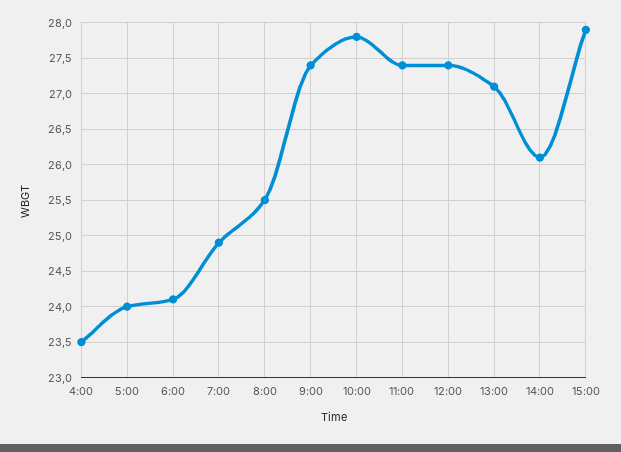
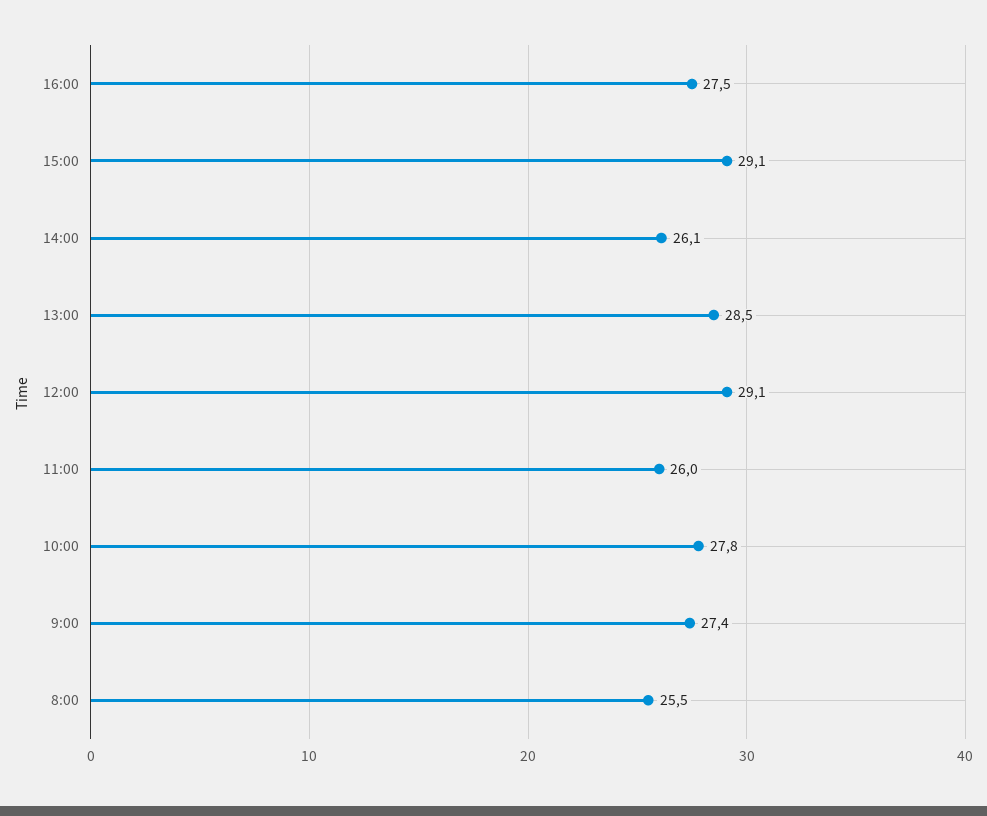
4:00: 23.5 -> none
5:00: 24 -> none
6:00: 24.1 -> none
7:00: 24.9 -> none
11:00: 27.4 -> 26
12:00: 27.4 -> 29.1
13:00: 27.1 -> 28.5
15:00: 27.9 -> 29.1
16:00: none -> 27.5

